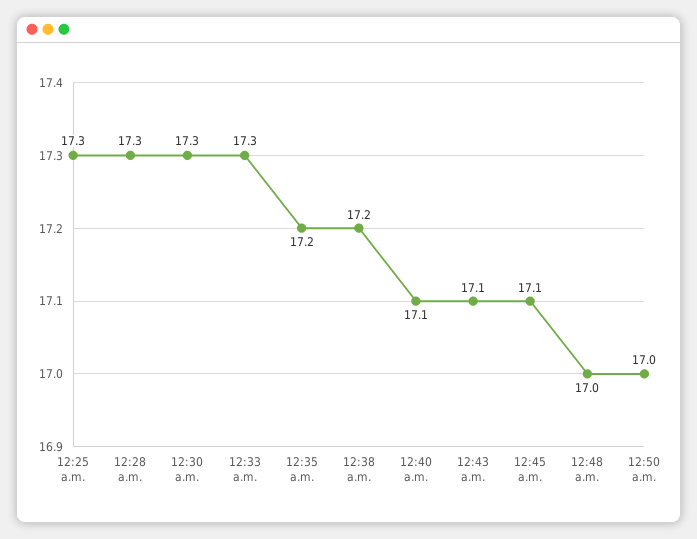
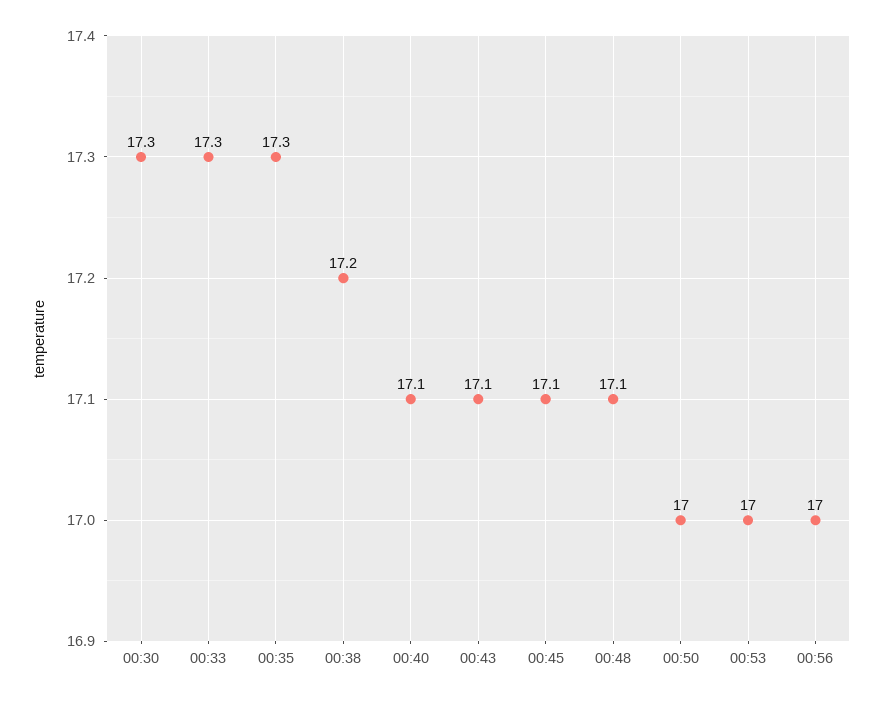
12:25 a.m.: 17.3 -> none
12:28 a.m.: 17.3 -> none
12:35 a.m.: 17.2 -> 17.3
12:48 a.m.: 17 -> 17.1
00:53: none -> 17
00:56: none -> 17

